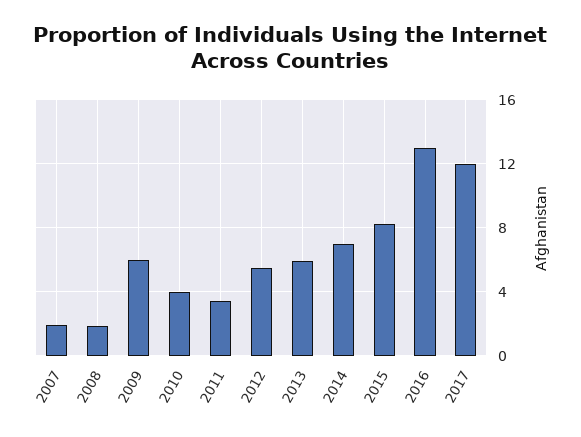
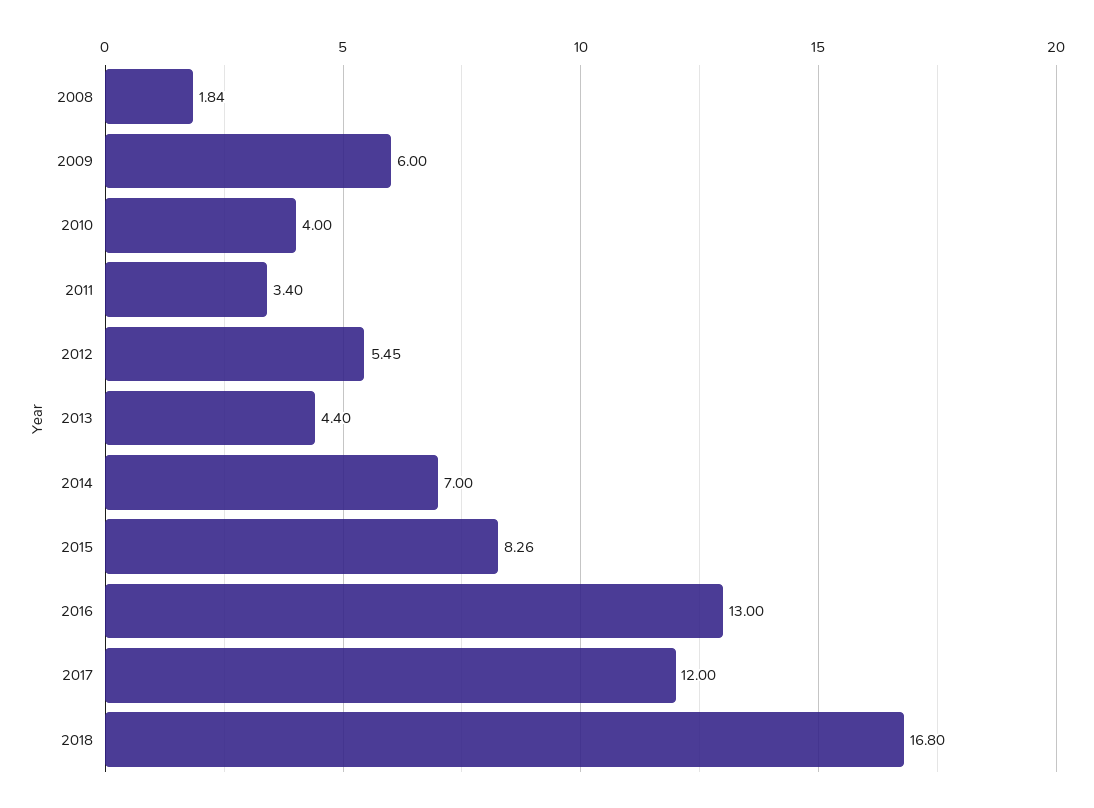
2007: 2 -> none
2013: 6 -> 4.4
2018: none -> 16.8

